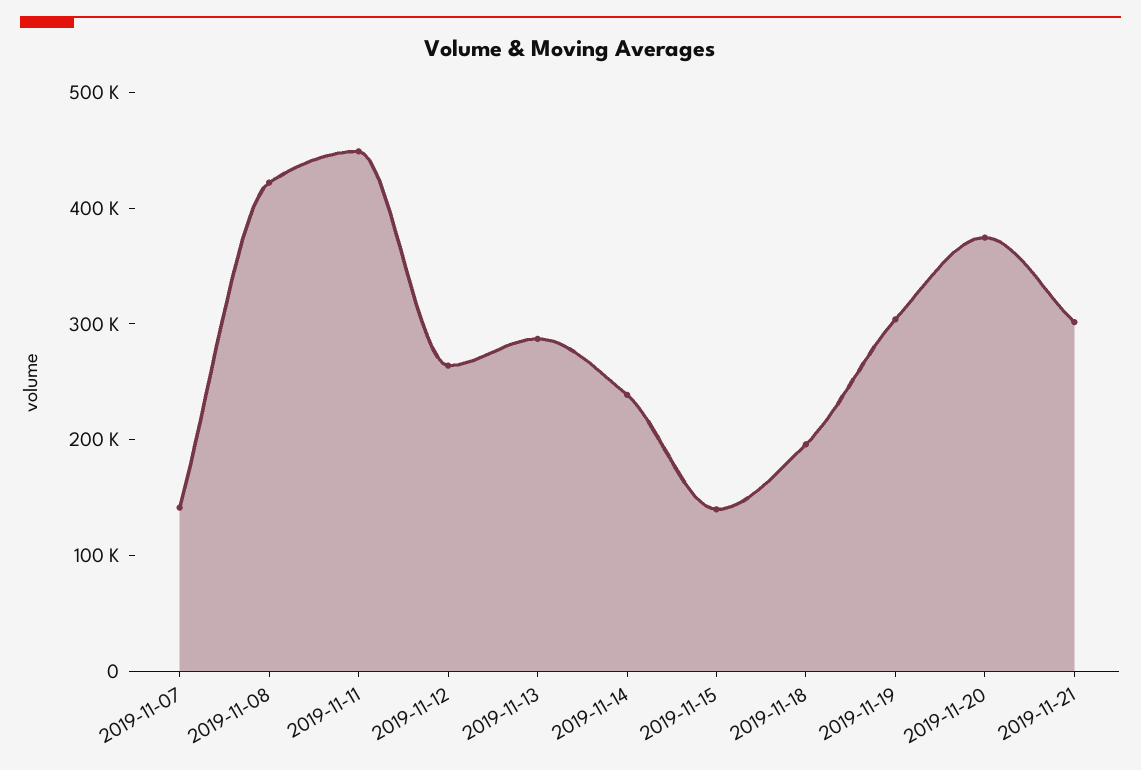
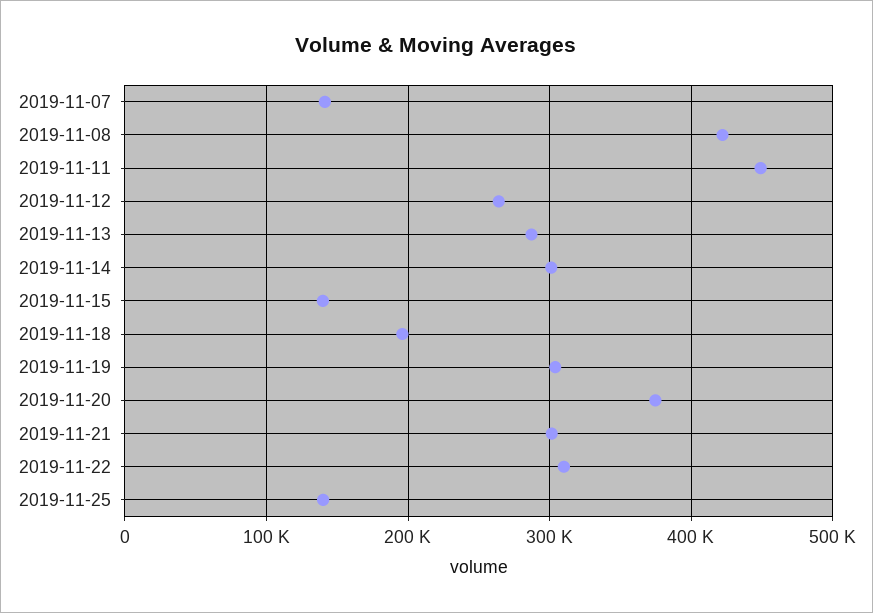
2019-11-14: 240000 -> 300000
2019-11-22: none -> 310000
2019-11-25: none -> 140000

